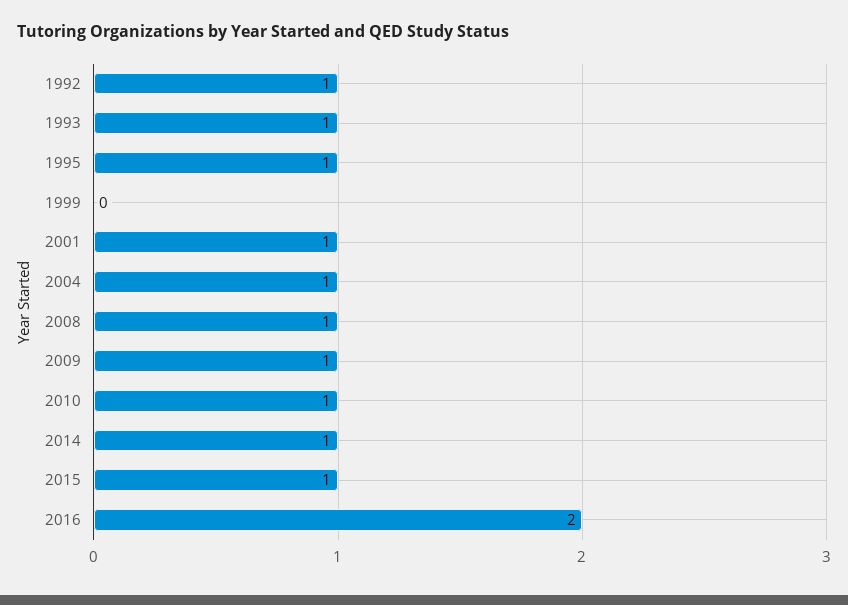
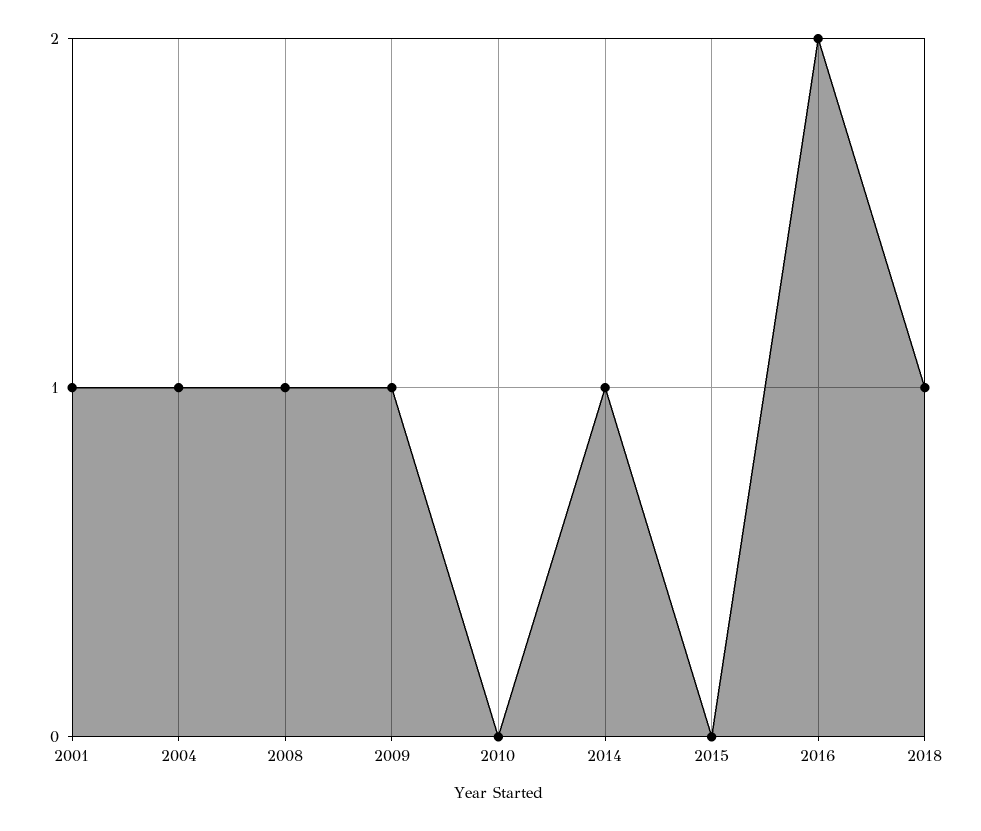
1992: 1 -> none
1993: 1 -> none
1995: 1 -> none
1999: 0 -> none
2010: 1 -> 0
2015: 1 -> 0
2018: none -> 1

